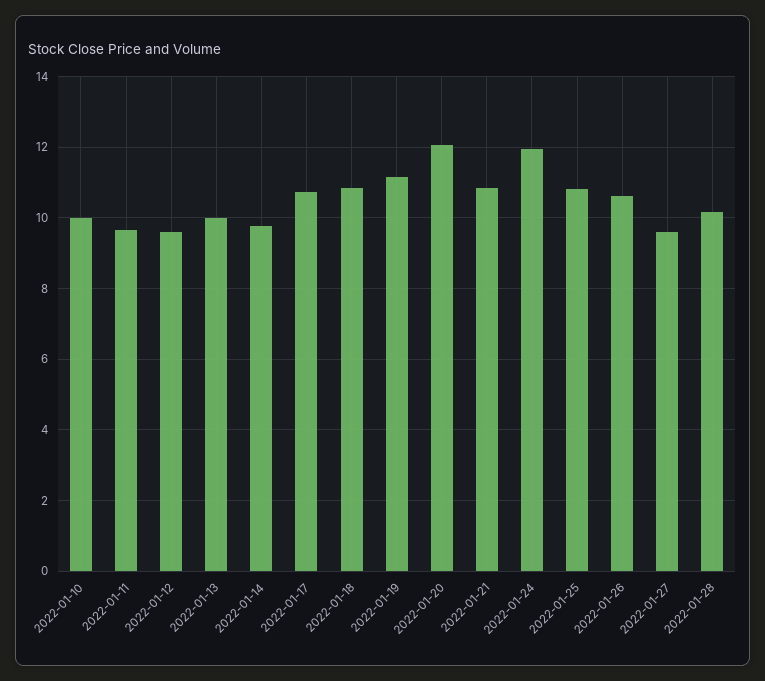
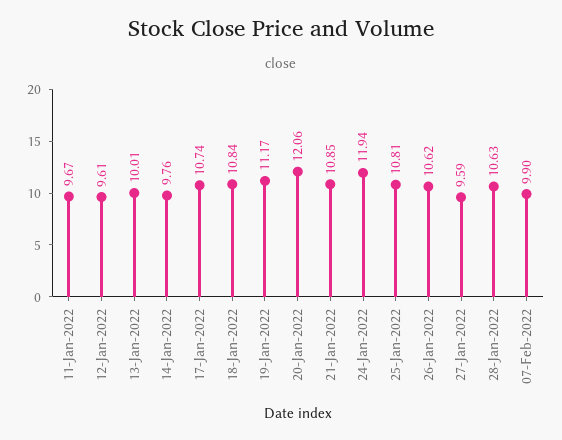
2022-01-10: 10 -> none
2022-01-28: 10.2 -> 10.63
07-Feb-2022: none -> 9.9

